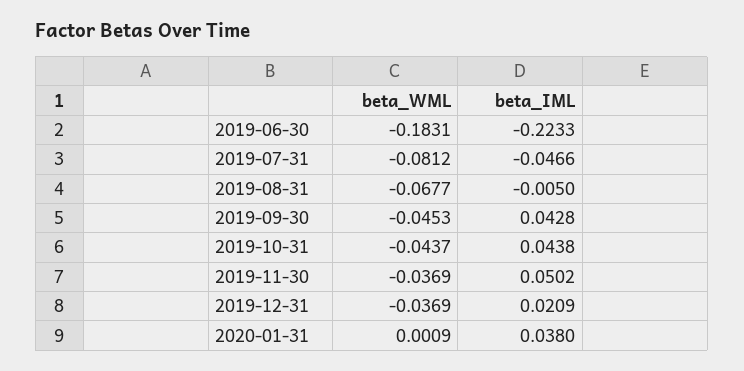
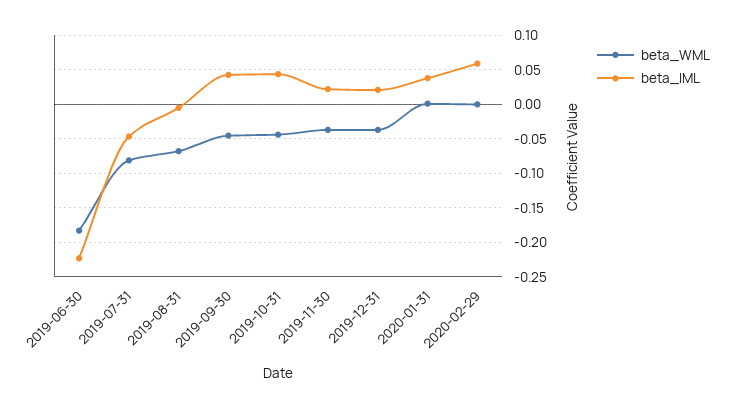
beta_IML, 2019-11-30: 0.0502 -> 0.02
beta_WML, 2020-02-29: none -> 0
beta_IML, 2020-02-29: none -> 0.06

